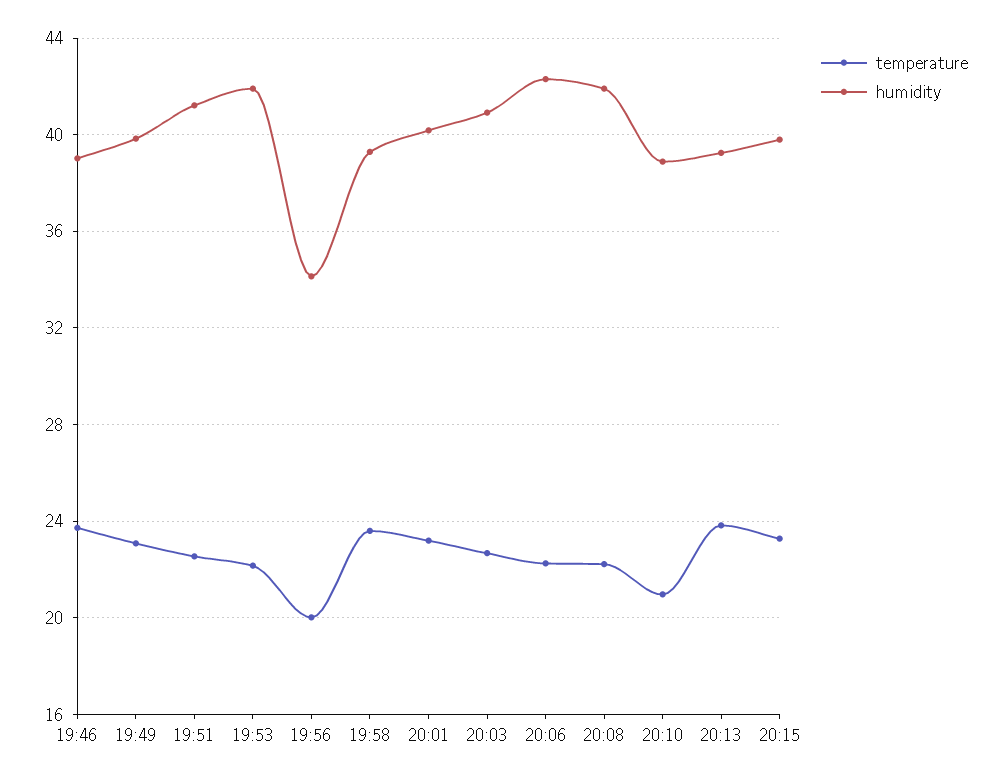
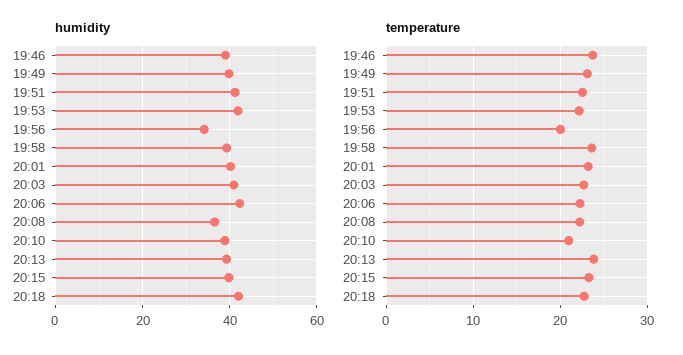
humidity, 20:08: 42 -> 36
humidity, 20:18: none -> 42
temperature, 20:18: none -> 23

